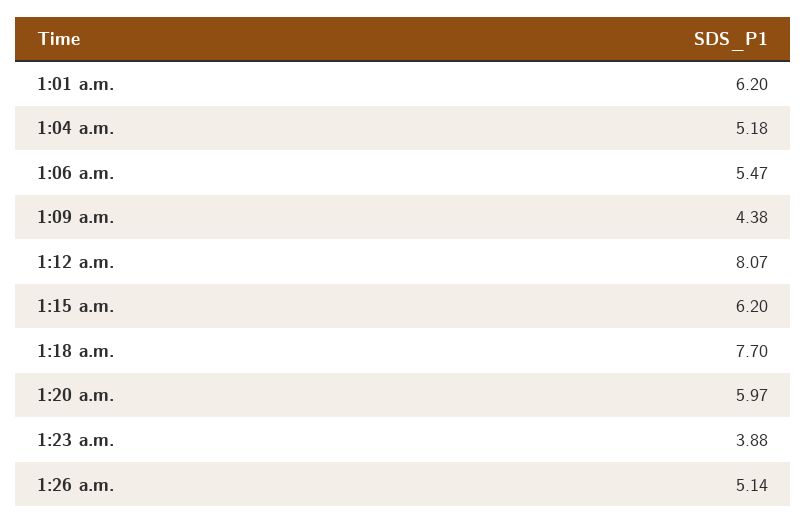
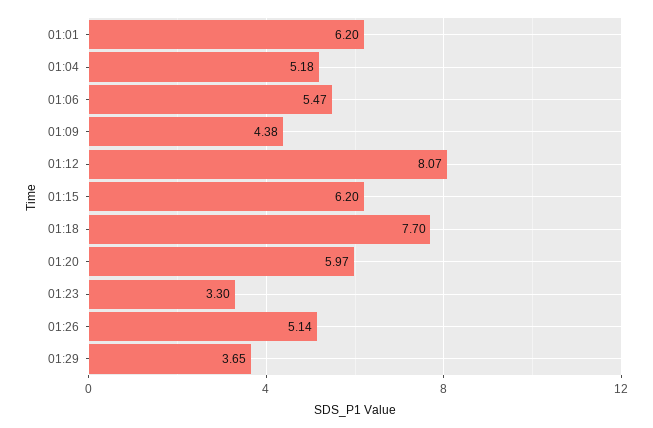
1:23 a.m.: 3.88 -> 3.3
01:29: none -> 3.65

